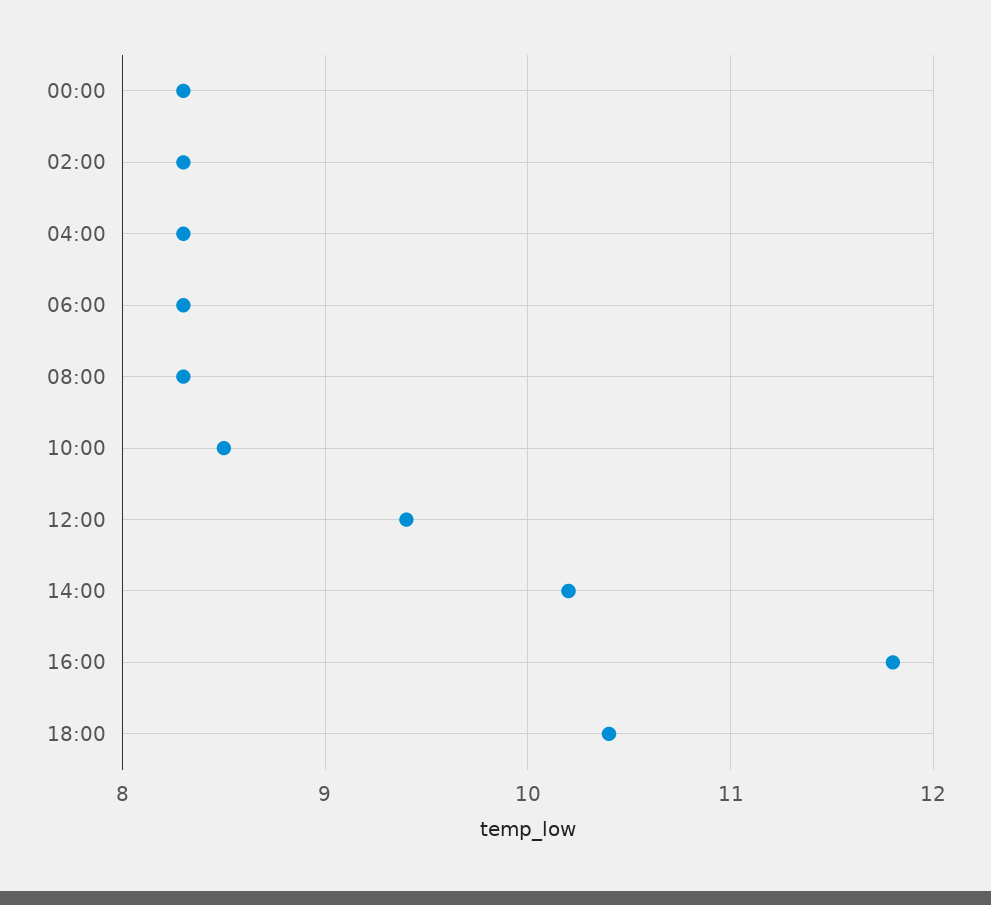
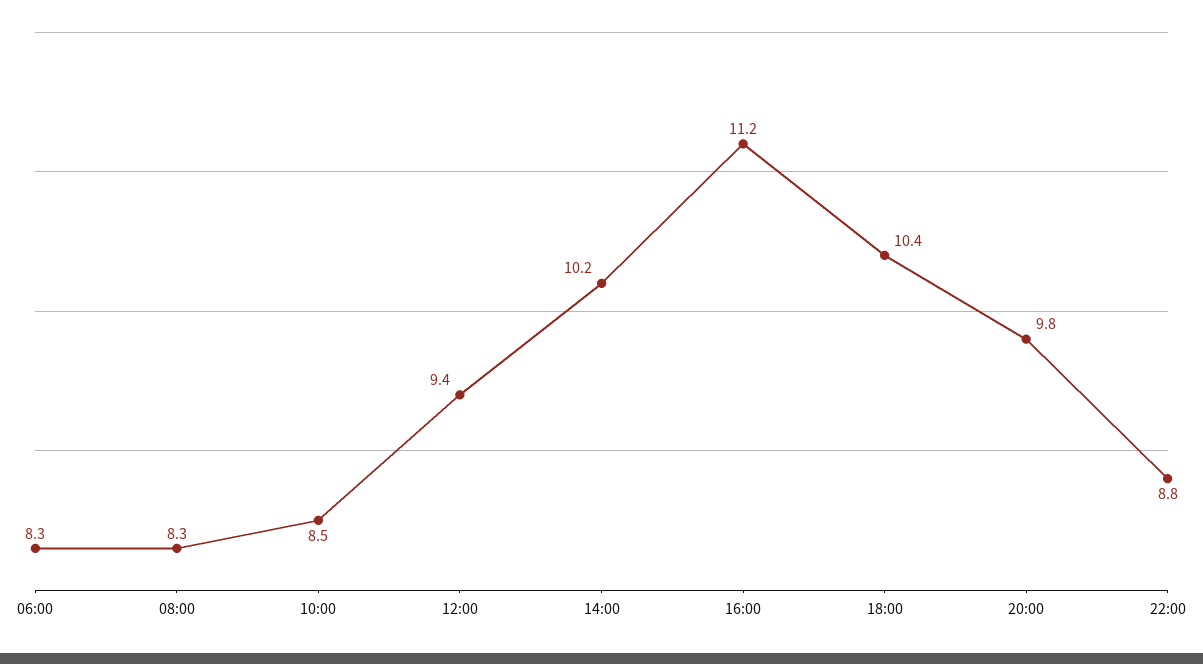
00:00: 8.3 -> none
02:00: 8.3 -> none
04:00: 8.3 -> none
16:00: 11.8 -> 11.2
20:00: none -> 9.8
22:00: none -> 8.8

